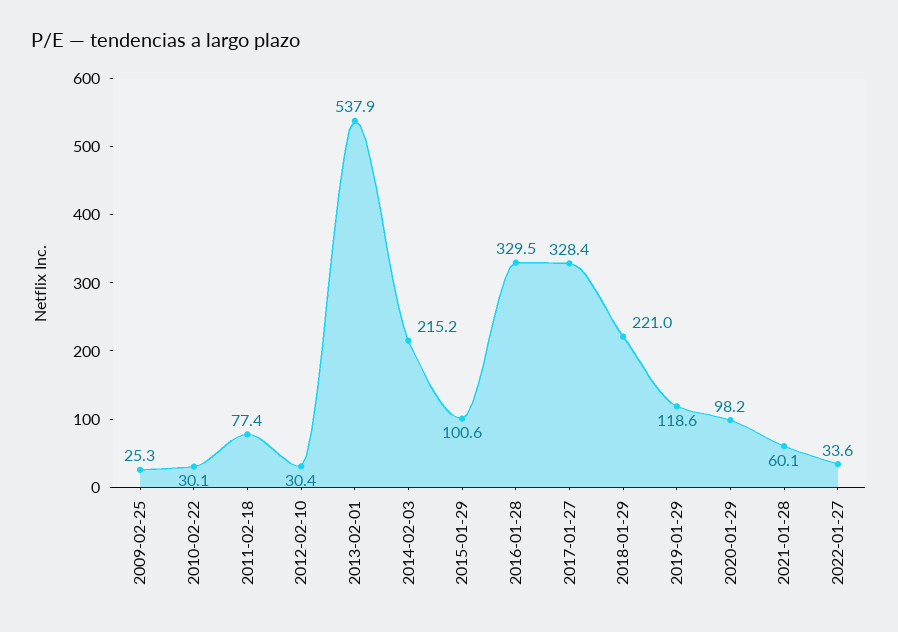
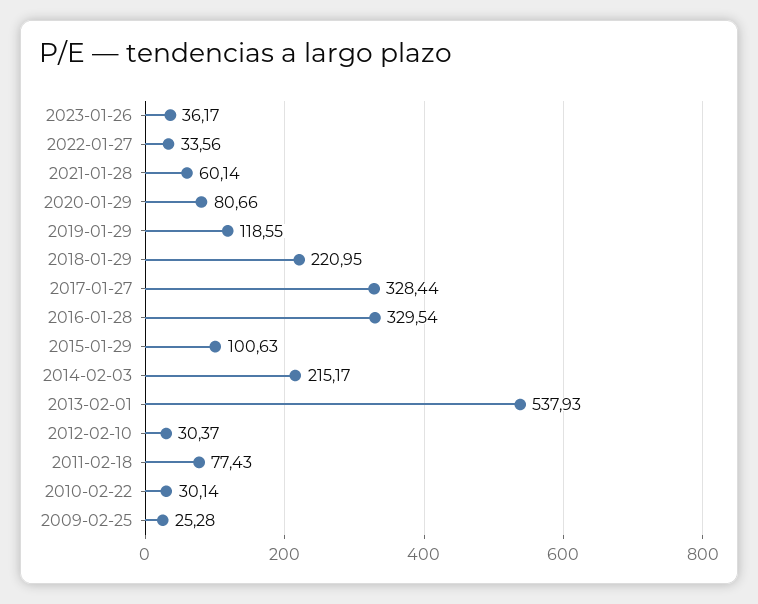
2020-01-29: 98.2 -> 80.66
2023-01-26: none -> 36.17

